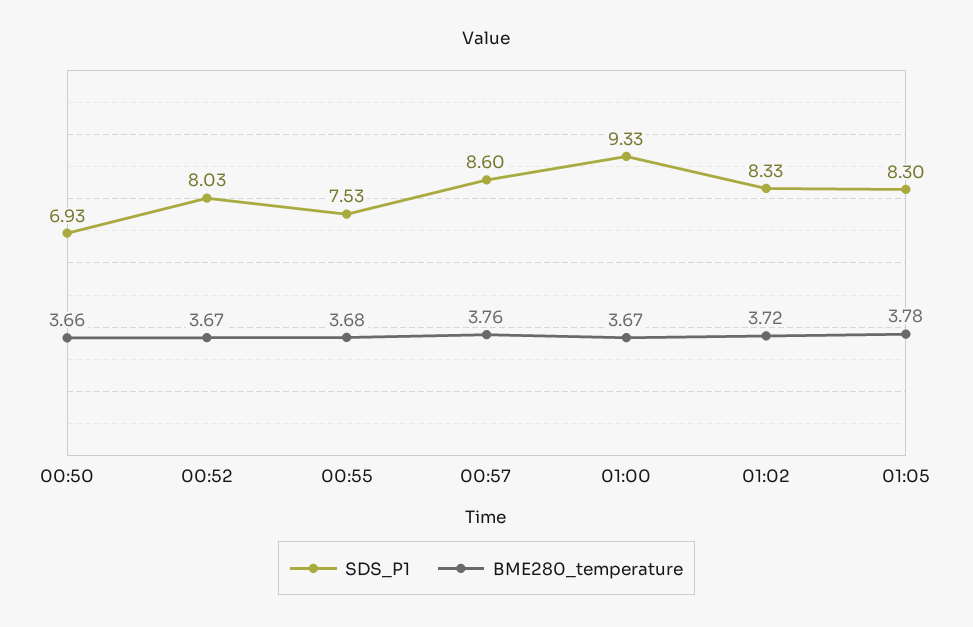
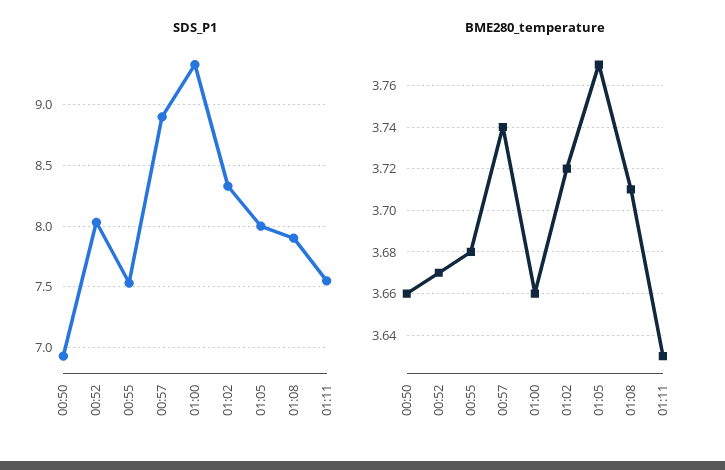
SDS_P1, 00:57: 8.6 -> 8.9
BME280_temperature, 00:57: 3.76 -> 3.74
BME280_temperature, 01:00: 3.67 -> 3.66
SDS_P1, 01:05: 8.3 -> 8
BME280_temperature, 01:05: 3.78 -> 3.77
SDS_P1, 01:08: none -> 7.9
SDS_P1, 01:11: none -> 7.55
BME280_temperature, 01:08: none -> 3.71
BME280_temperature, 01:11: none -> 3.63

